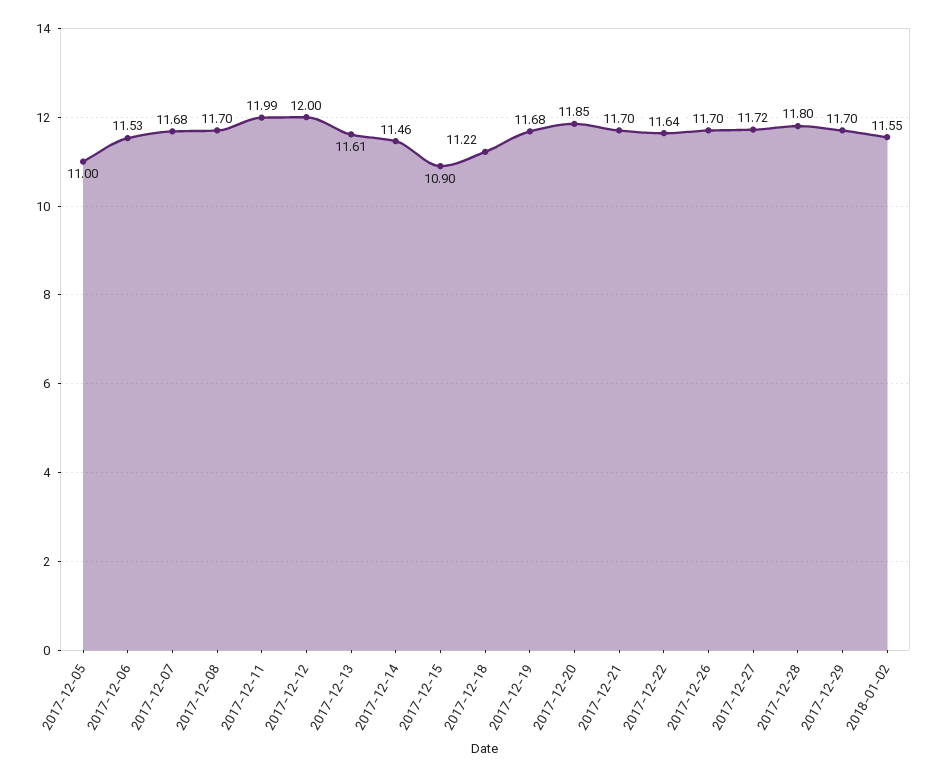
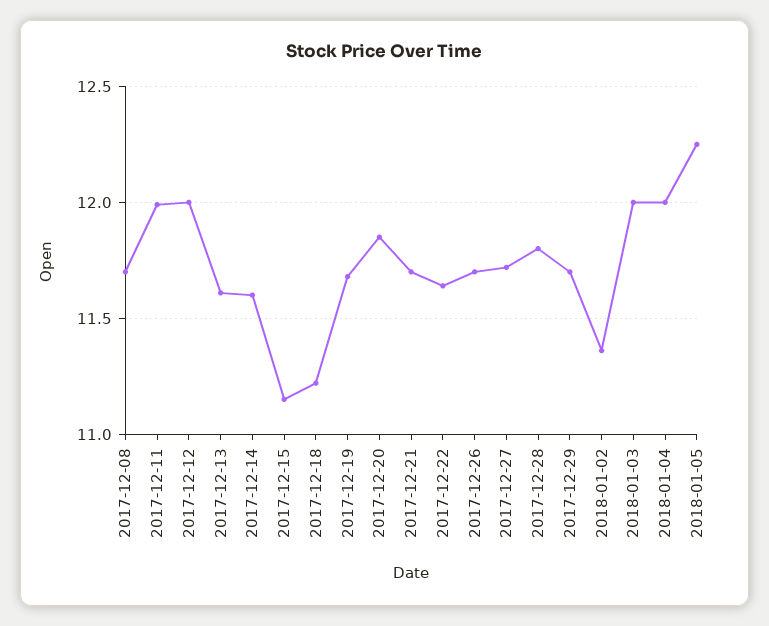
2017-12-05: 11 -> none
2017-12-06: 11.53 -> none
2017-12-07: 11.68 -> none
2017-12-14: 11.46 -> 11.6
2017-12-15: 10.9 -> 11.15
2018-01-02: 11.55 -> 11.35
2018-01-03: none -> 12
2018-01-04: none -> 12
2018-01-05: none -> 12.25

